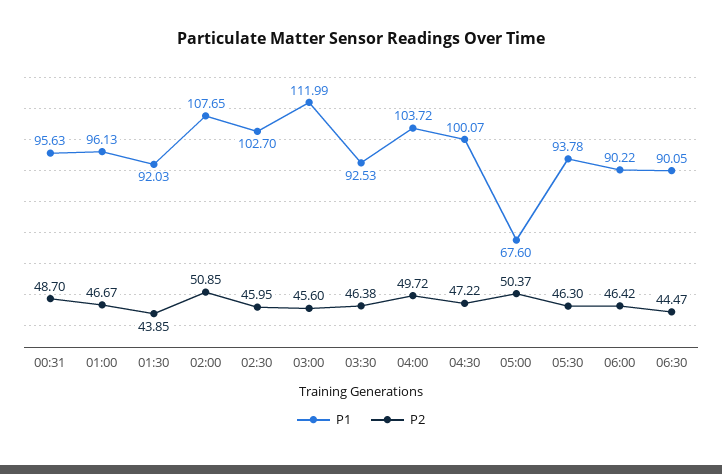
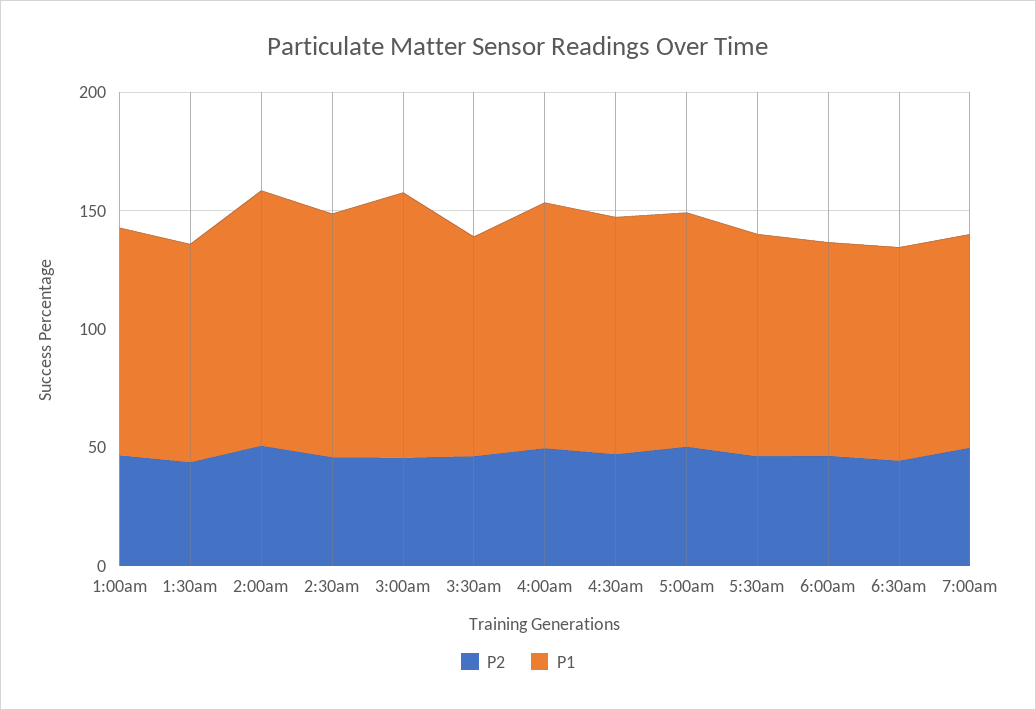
P1, 00:31: 95.63 -> none
P2, 00:31: 48.7 -> none
P1, 05:00: 67.6 -> 100
P2, 7:00am: none -> 50
P1, 7:00am: none -> 90

